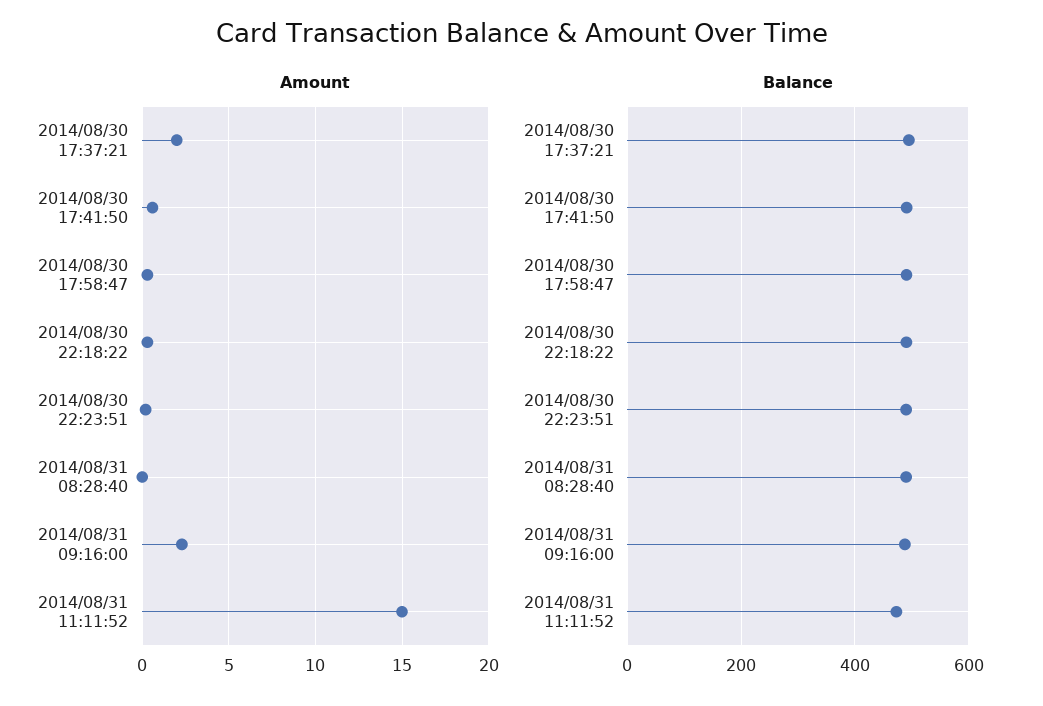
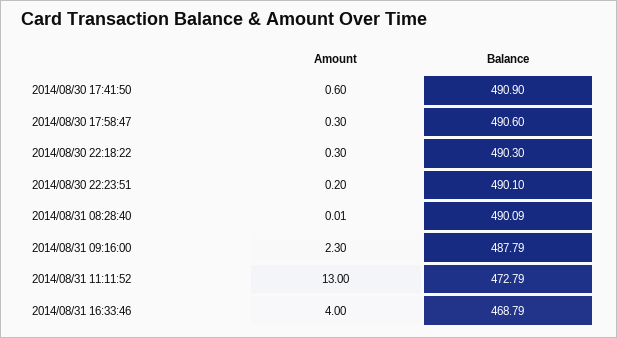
Amount, 2014/08/30 17:37:21: 2 -> none
Amount, 2014/08/31 11:11:52: 15 -> 13
Balance, 2014/08/30 17:37:21: 500 -> none
Amount, 2014/08/31 16:33:46: none -> 4
Balance, 2014/08/31 16:33:46: none -> 468.79

